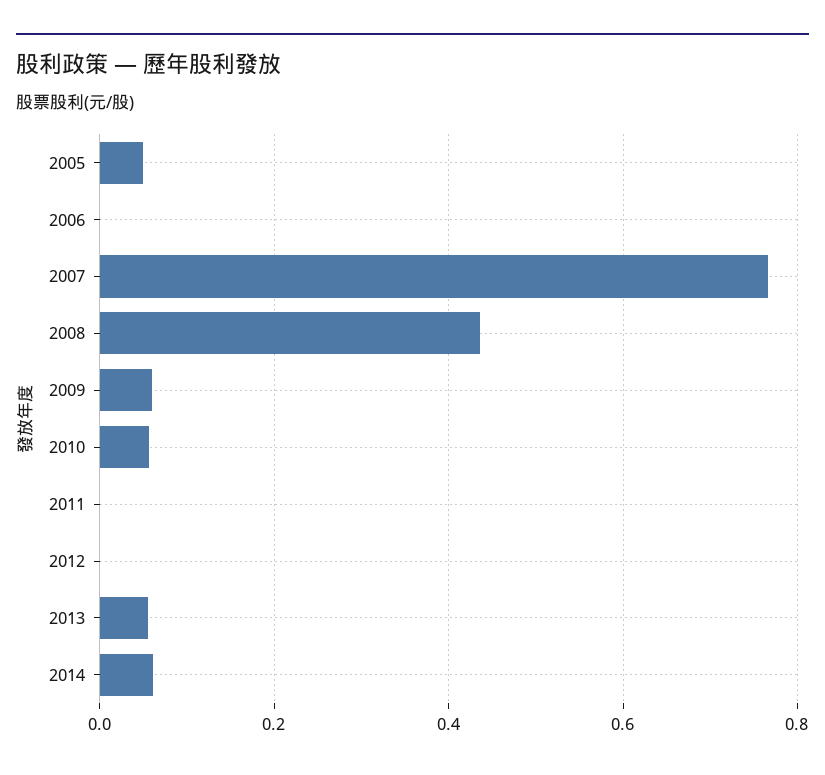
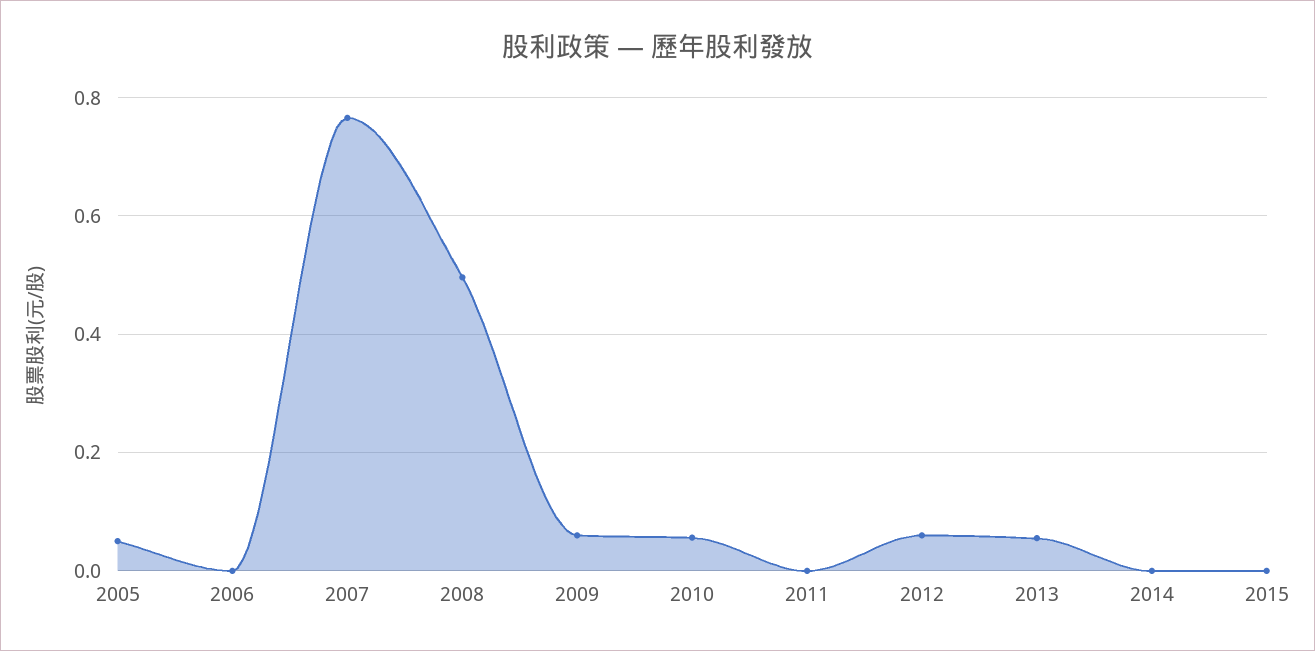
2008: 0.44 -> 0.5
2012: 0 -> 0.06
2014: 0.06 -> 0
2015: none -> 0

